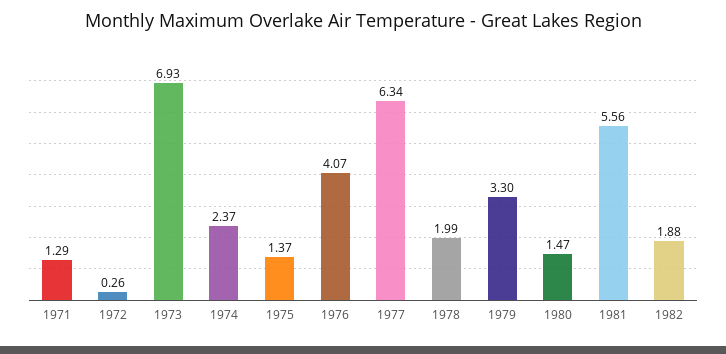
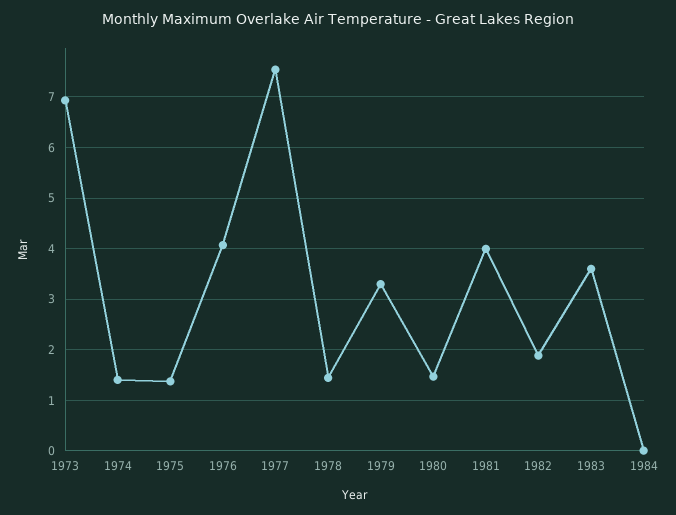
1971: 1.29 -> none
1972: 0.26 -> none
1974: 2.37 -> 1.4
1977: 6.34 -> 7.6
1978: 1.99 -> 1.4
1981: 5.56 -> 4
1983: none -> 3.6
1984: none -> 0

